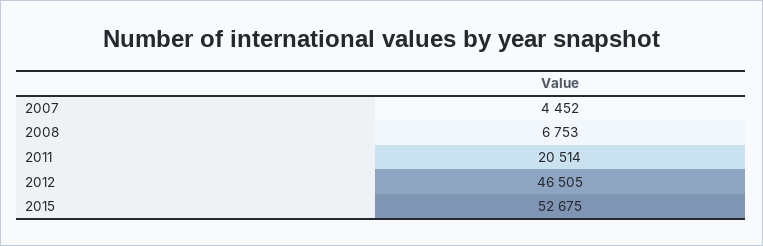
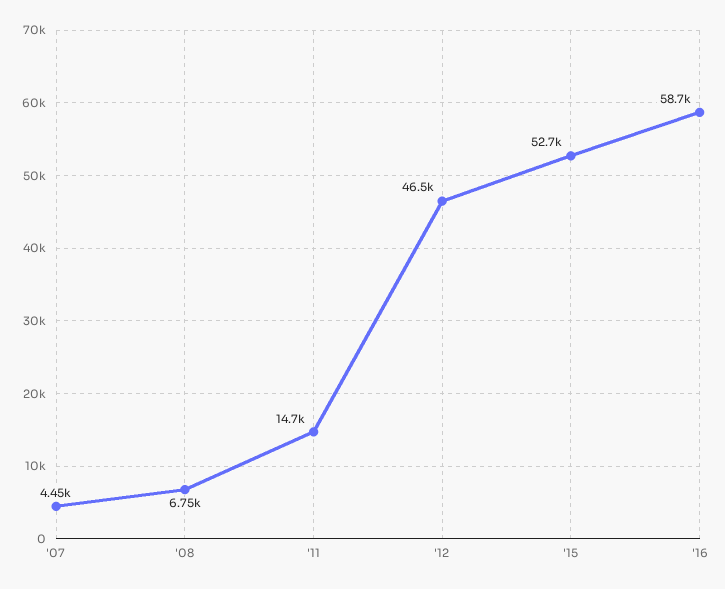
2011: 20514 -> 14700
'16: none -> 58700

